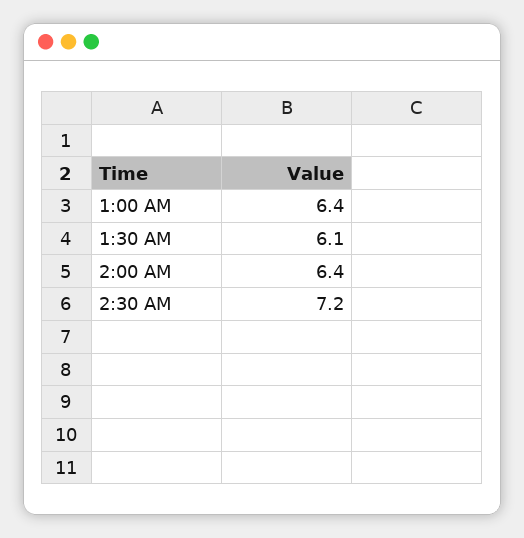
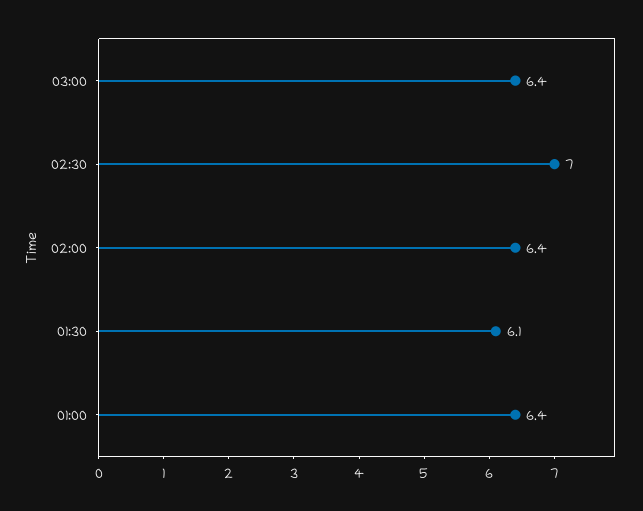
2:30 AM: 7.2 -> 7
03:00: none -> 6.4

